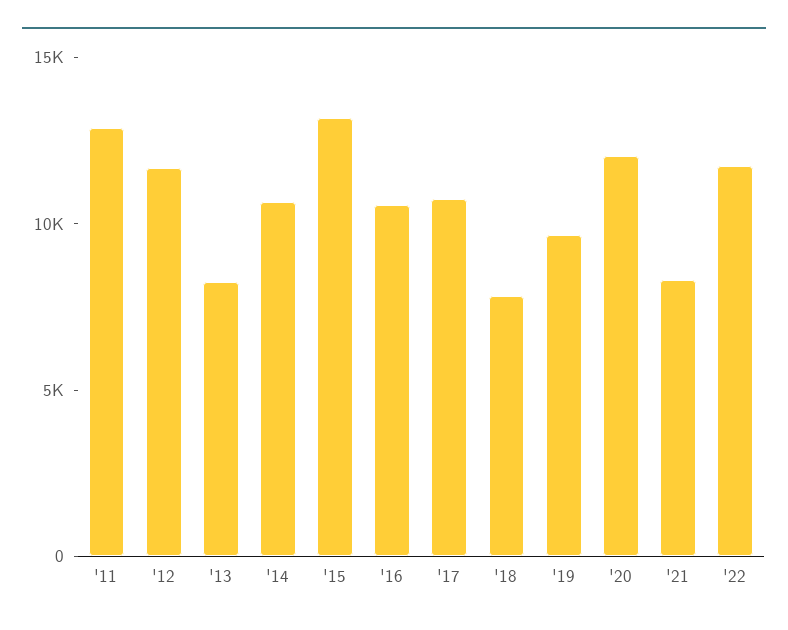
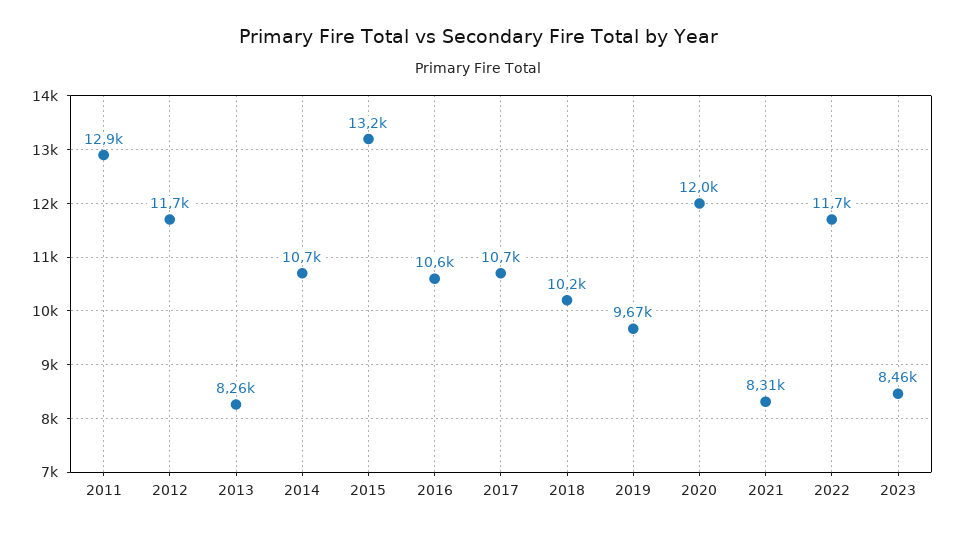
'18: 8000 -> 10200
2023: none -> 8460

